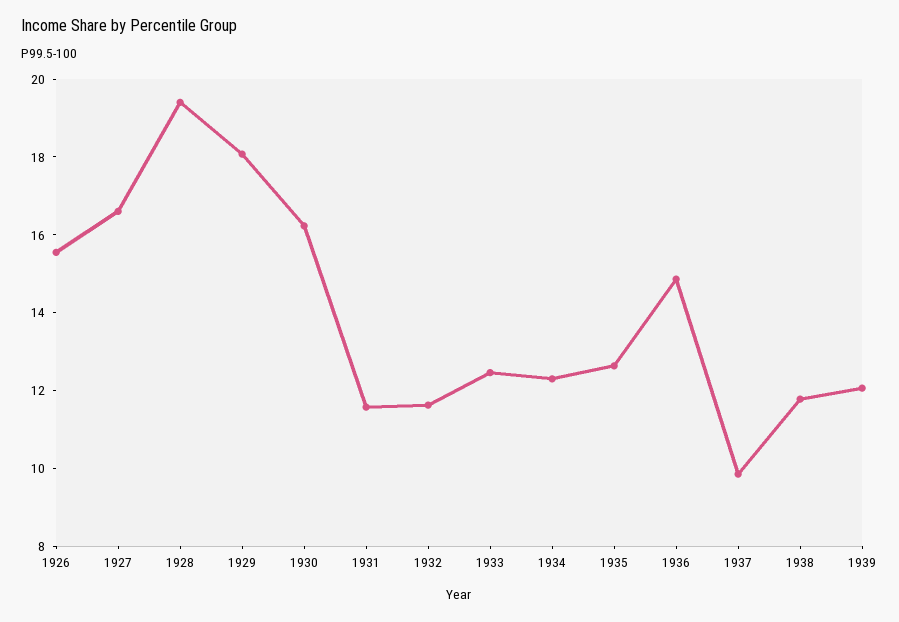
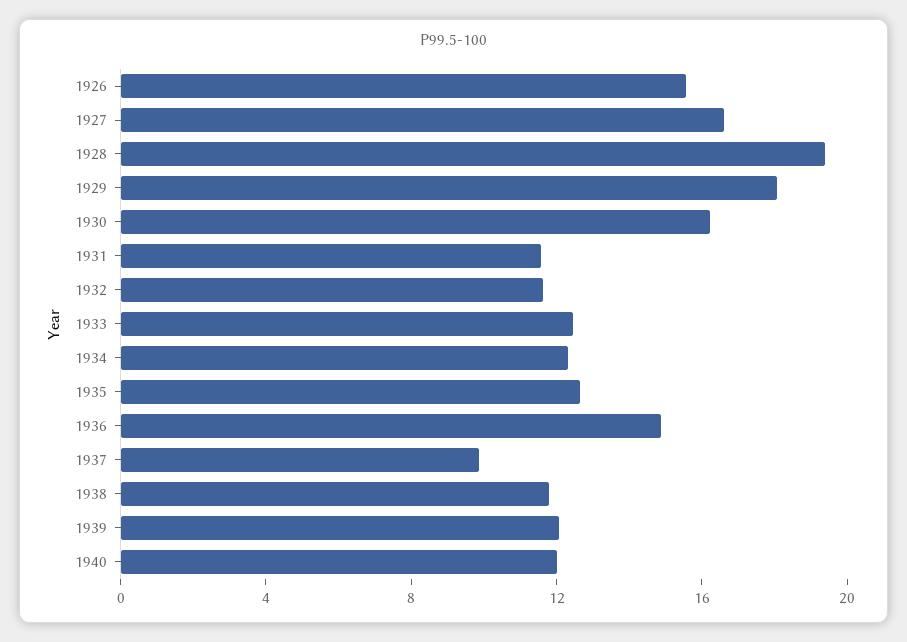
1940: none -> 12

